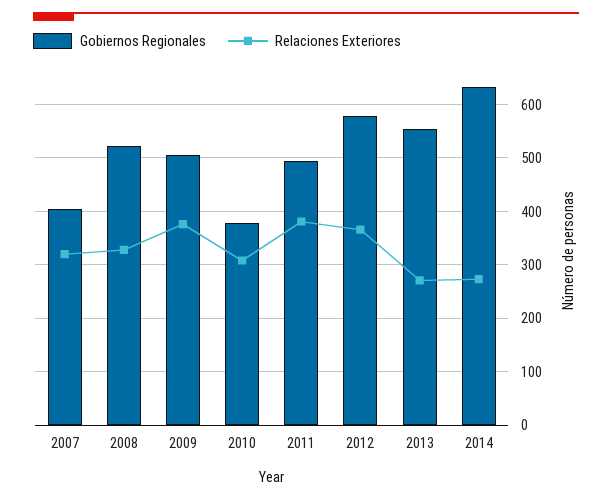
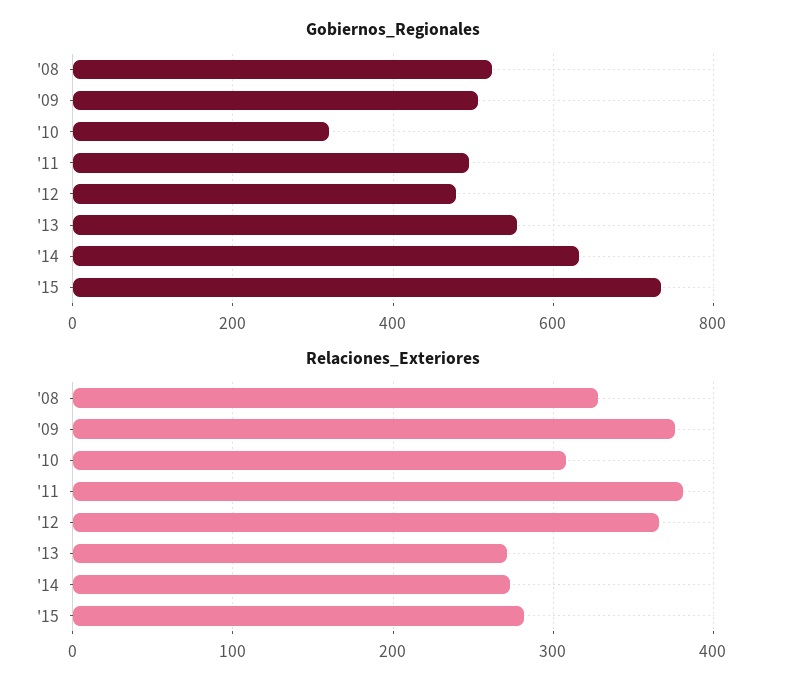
Gobiernos Regionales, 2007: 400 -> none
Relaciones Exteriores, 2007: 320 -> none
Gobiernos Regionales, 2010: 380 -> 320
Gobiernos Regionales, 2012: 580 -> 480
Gobiernos Regionales, '15: none -> 740
Relaciones Exteriores, '15: none -> 280

